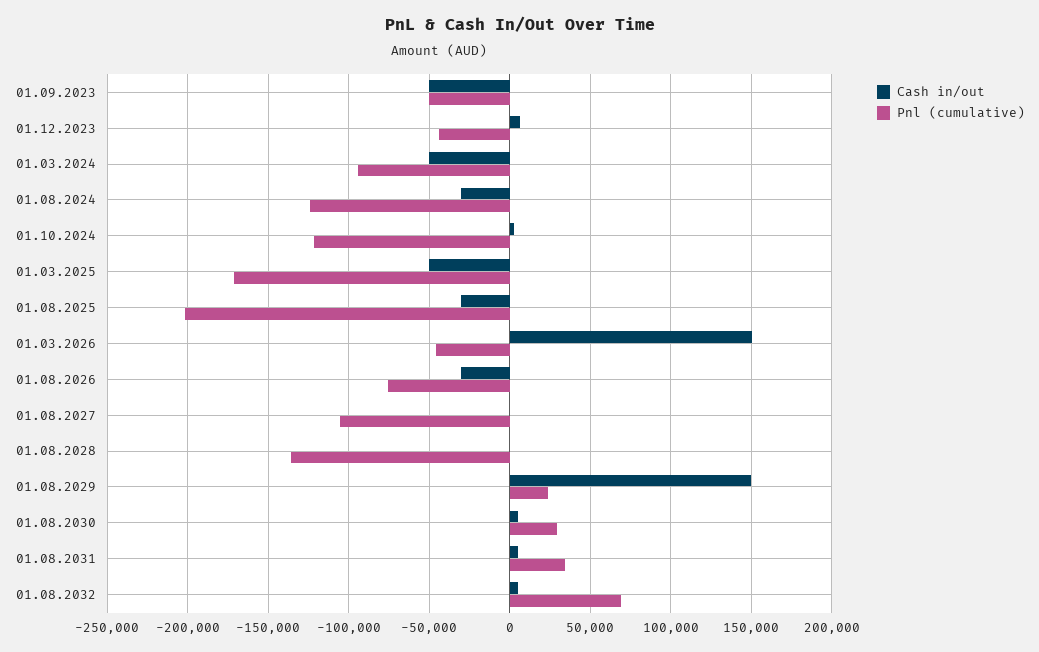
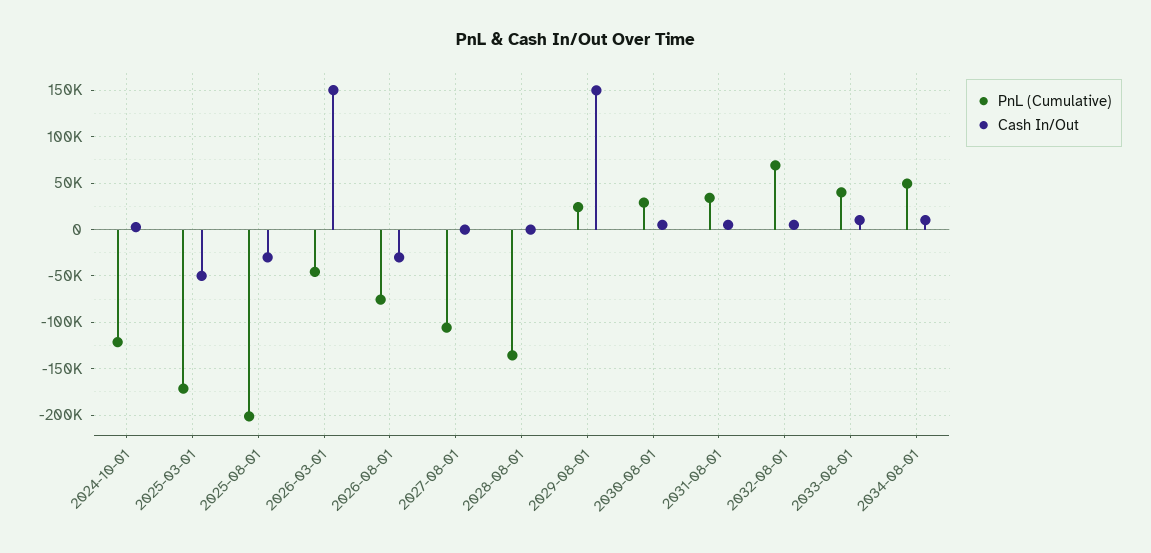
Cash in/out, 01.09.2023: -50000 -> none
Pnl (cumulative), 01.09.2023: -50000 -> none
Cash in/out, 01.12.2023: 5000 -> none
Pnl (cumulative), 01.12.2023: -45000 -> none
Cash in/out, 01.03.2024: -50000 -> none
Pnl (cumulative), 01.03.2024: -95000 -> none
Cash in/out, 01.08.2024: -30000 -> none
Pnl (cumulative), 01.08.2024: -125000 -> none
Pnl (cumulative), 2033-08-01: none -> 40000
Cash in/out, 2033-08-01: none -> 10000
Pnl (cumulative), 2034-08-01: none -> 50000
Cash in/out, 2034-08-01: none -> 10000

